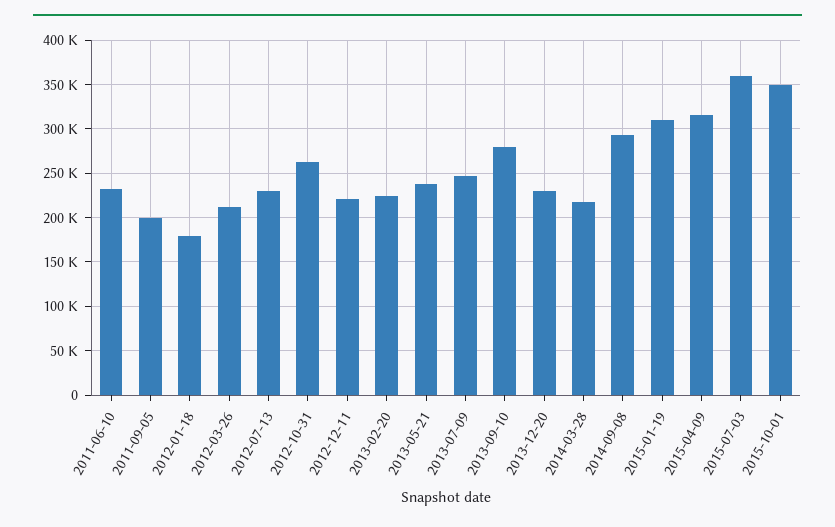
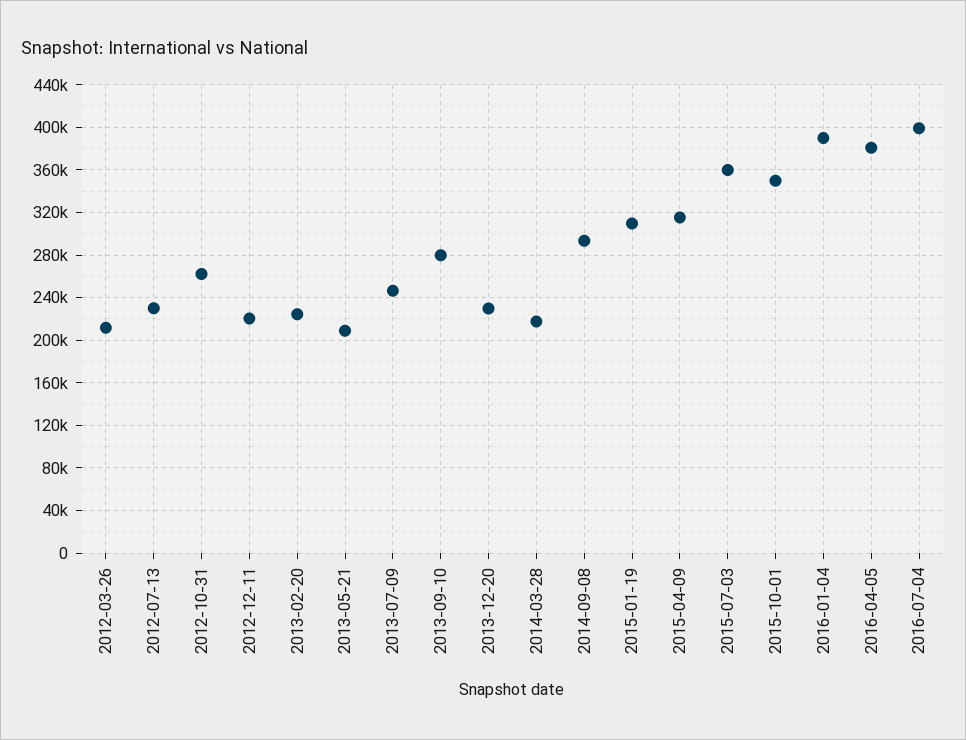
2011-06-10: 230000 -> none
2011-09-05: 200000 -> none
2012-01-18: 180000 -> none
2013-05-21: 240000 -> 210000
2016-01-04: none -> 390000
2016-04-05: none -> 380000
2016-07-04: none -> 400000

